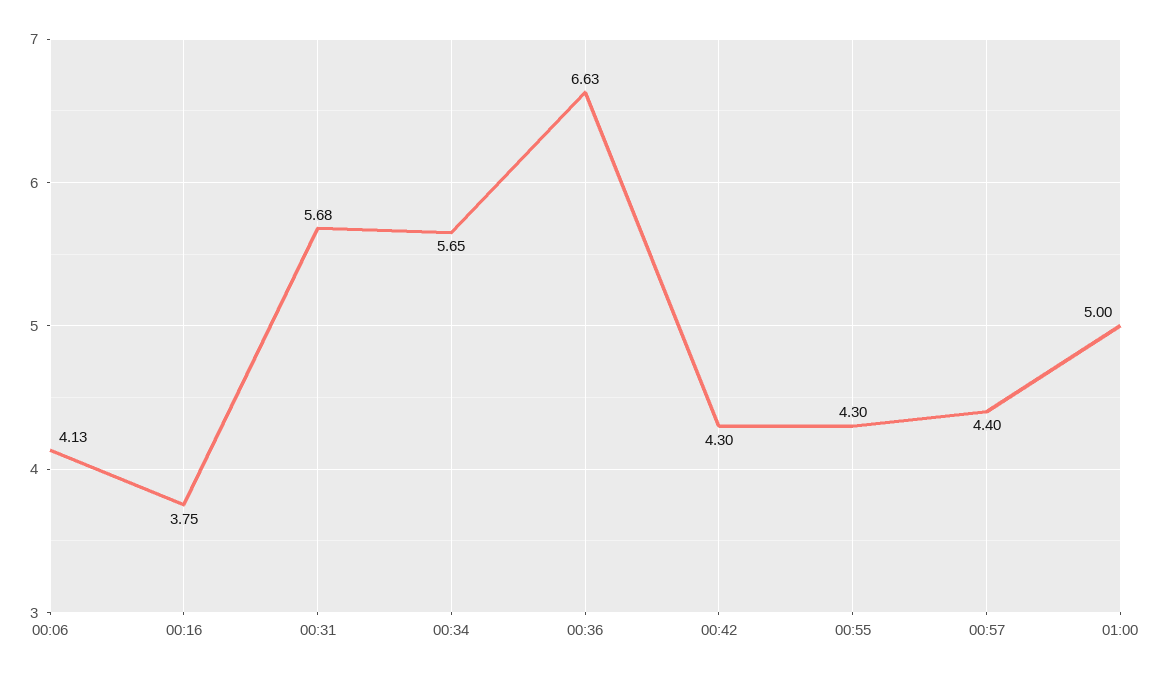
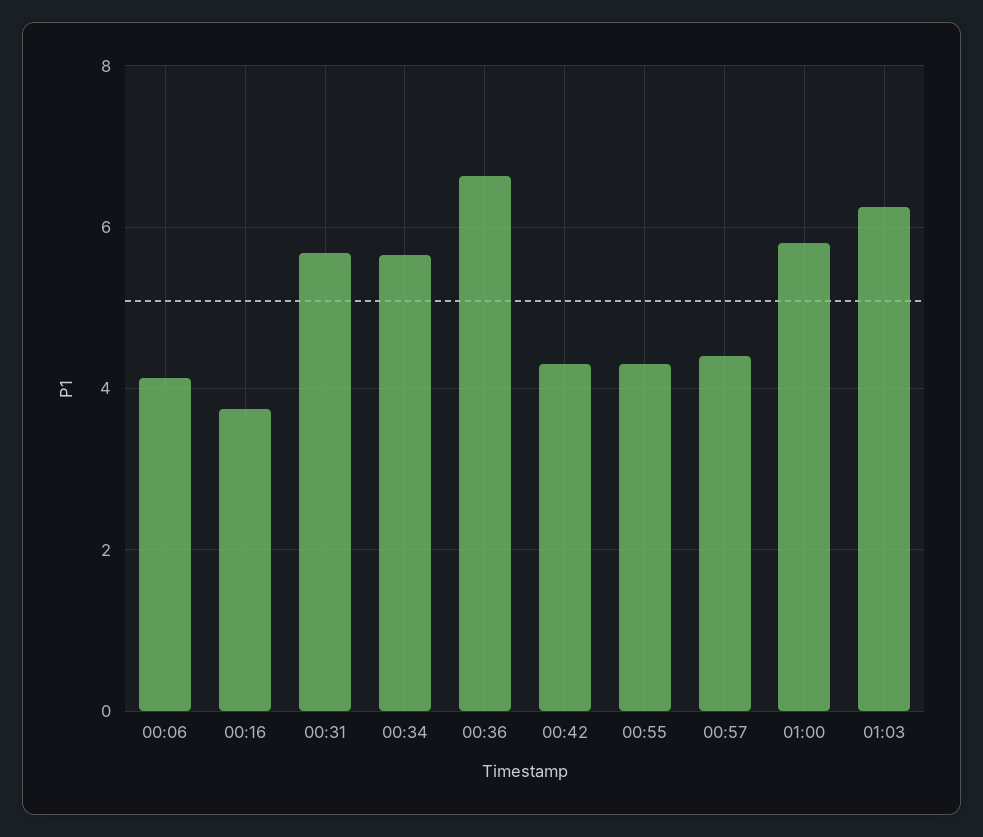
01:00: 5 -> 5.8
01:03: none -> 6.2

